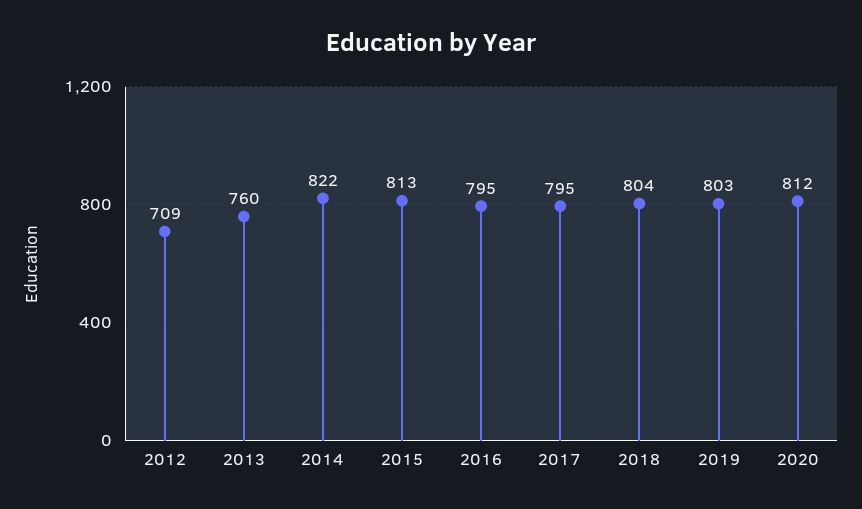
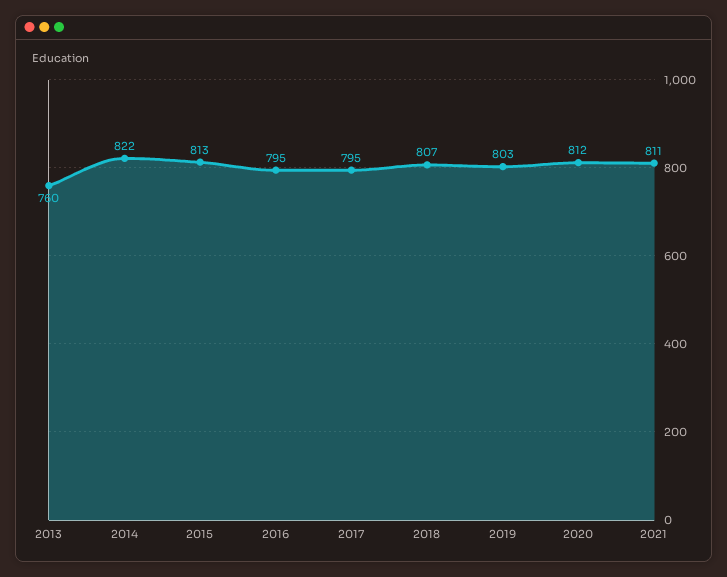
2012: 709 -> none
2018: 804 -> 807
2021: none -> 811

